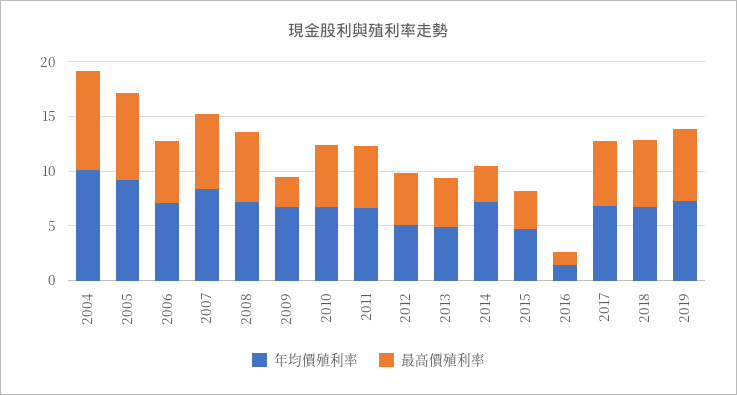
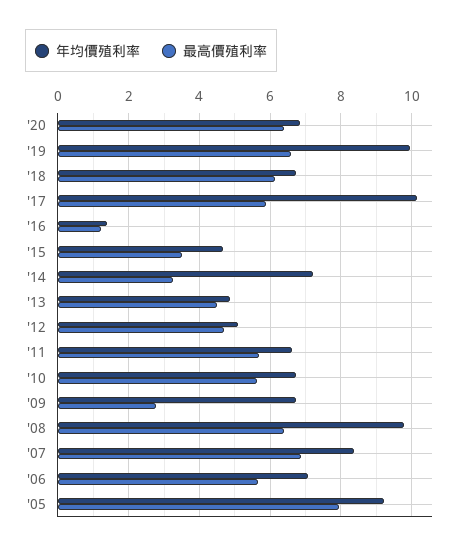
年均價殖利率, 2004: 10 -> none
最高價殖利率, 2004: 9 -> none
年均價殖利率, 2008: 7 -> 9.8
年均價殖利率, 2017: 7 -> 10.2
年均價殖利率, 2019: 7 -> 10
年均價殖利率, '20: none -> 6.8
最高價殖利率, '20: none -> 6.4

